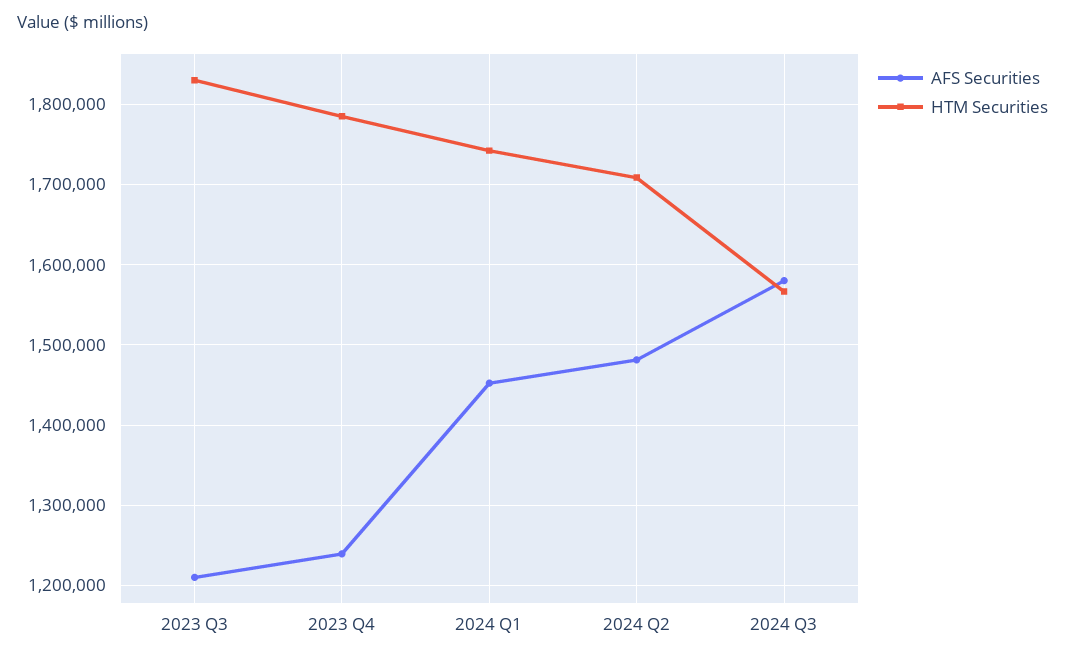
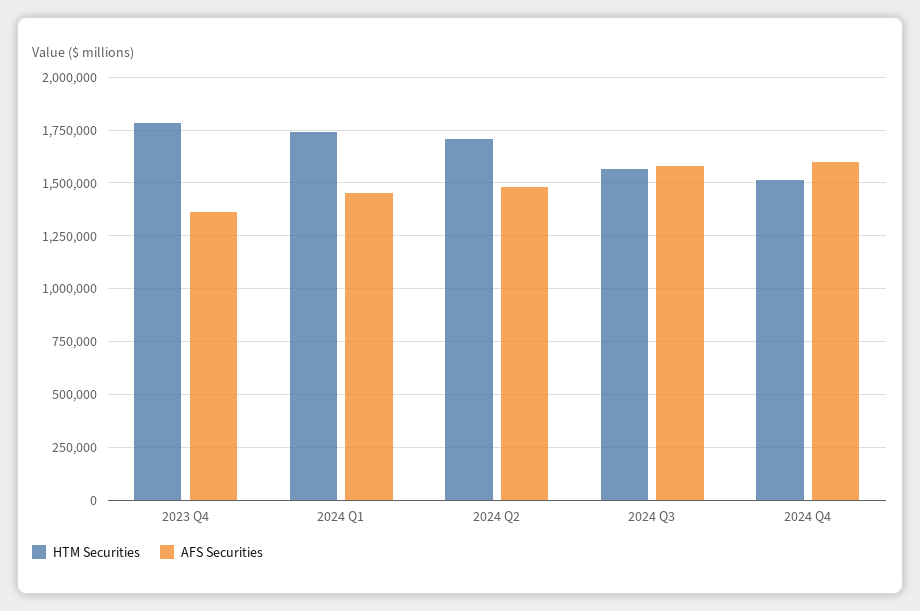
AFS Securities, 2023 Q3: 1210000 -> none
HTM Securities, 2023 Q3: 1830000 -> none
AFS Securities, 2023 Q4: 1240000 -> 1350000
HTM Securities, 2024 Q4: none -> 1500000
AFS Securities, 2024 Q4: none -> 1600000

